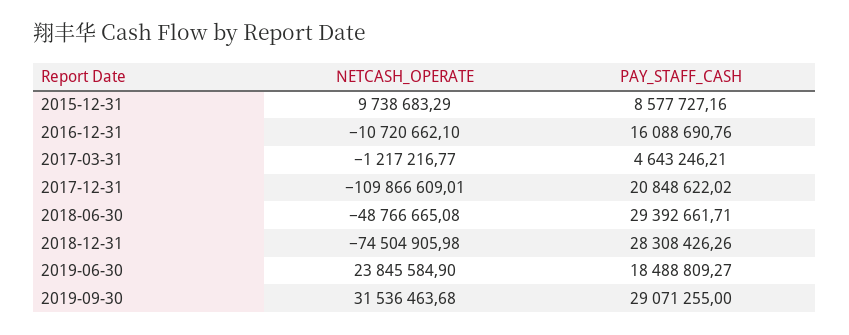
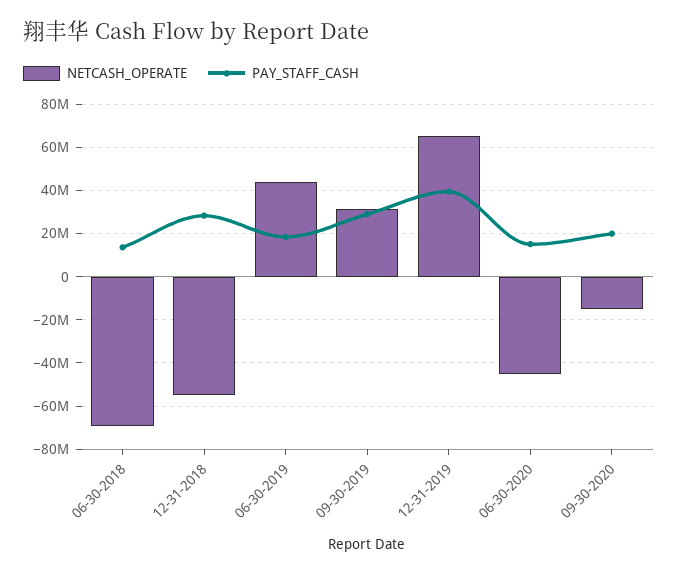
NETCASH_OPERATE, 2015-12-31: 9738683.29 -> none
PAY_STAFF_CASH, 2015-12-31: 8577727.16 -> none
NETCASH_OPERATE, 2016-12-31: -10720662.1 -> none
PAY_STAFF_CASH, 2016-12-31: 16088690.76 -> none
NETCASH_OPERATE, 2017-03-31: -1217216.77 -> none
PAY_STAFF_CASH, 2017-03-31: 4643246.21 -> none
NETCASH_OPERATE, 2017-12-31: -109866609.01 -> none
PAY_STAFF_CASH, 2017-12-31: 20848622.02 -> none
NETCASH_OPERATE, 2018-06-30: -48766665.08 -> -70000000
PAY_STAFF_CASH, 2018-06-30: 29392661.71 -> 15000000
NETCASH_OPERATE, 2018-12-31: -74504905.98 -> -55000000
NETCASH_OPERATE, 2019-06-30: 23845584.9 -> 45000000
NETCASH_OPERATE, 12-31-2019: none -> 65000000
PAY_STAFF_CASH, 12-31-2019: none -> 40000000
NETCASH_OPERATE, 06-30-2020: none -> -45000000
PAY_STAFF_CASH, 06-30-2020: none -> 15000000
NETCASH_OPERATE, 09-30-2020: none -> -15000000
PAY_STAFF_CASH, 09-30-2020: none -> 20000000

